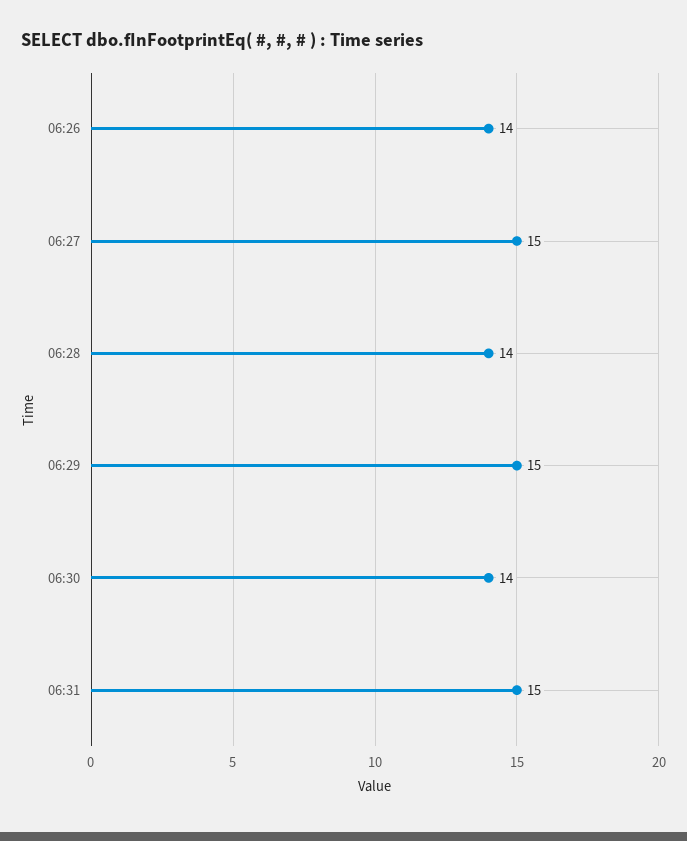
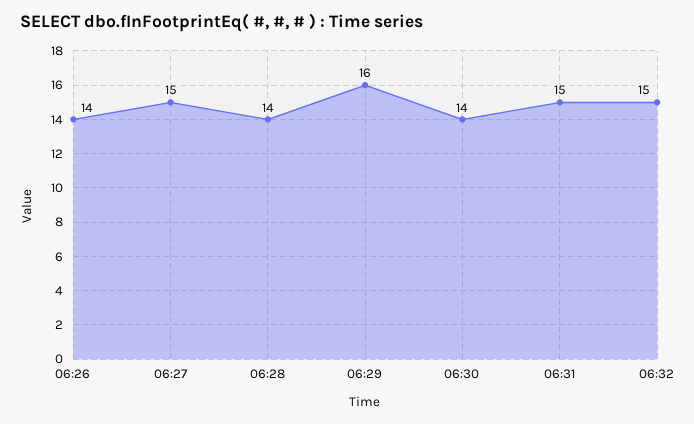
06:29: 15 -> 16
06:32: none -> 15

